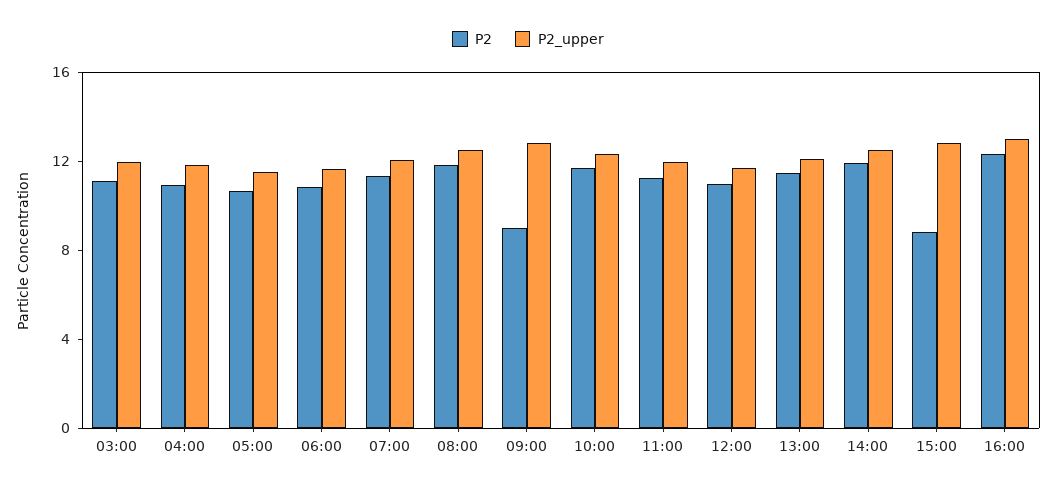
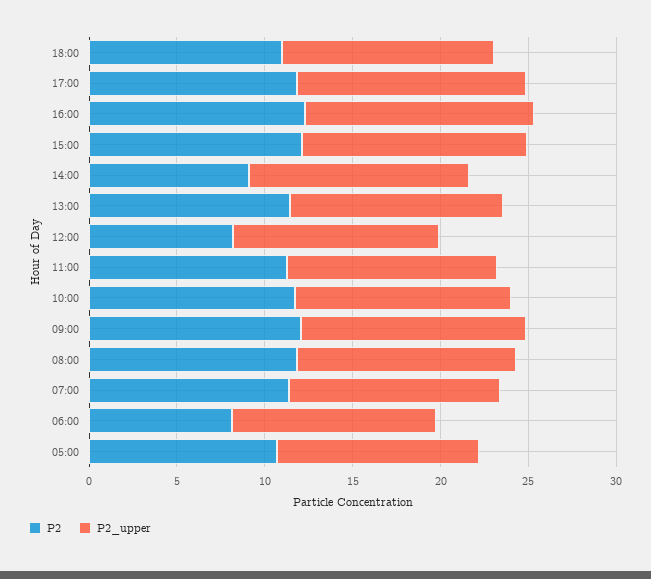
P2, 03:00: 11 -> none
P2_upper, 03:00: 12 -> none
P2, 04:00: 11 -> none
P2_upper, 04:00: 12 -> none
P2, 06:00: 11 -> 8
P2, 09:00: 9 -> 12
P2, 12:00: 11 -> 8
P2, 14:00: 12 -> 9
P2, 15:00: 9 -> 12
P2, 18:00: none -> 11
P2_upper, 18:00: none -> 12
P2, 17:00: none -> 12
P2_upper, 17:00: none -> 13

